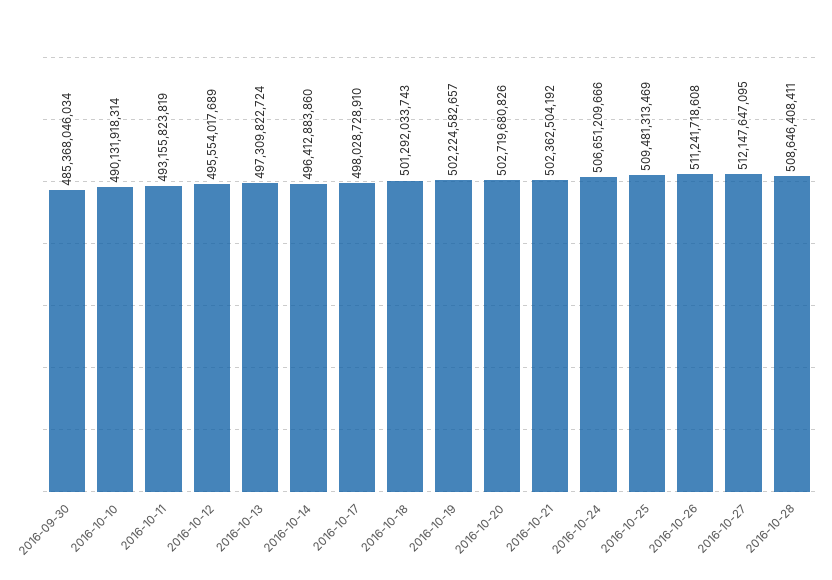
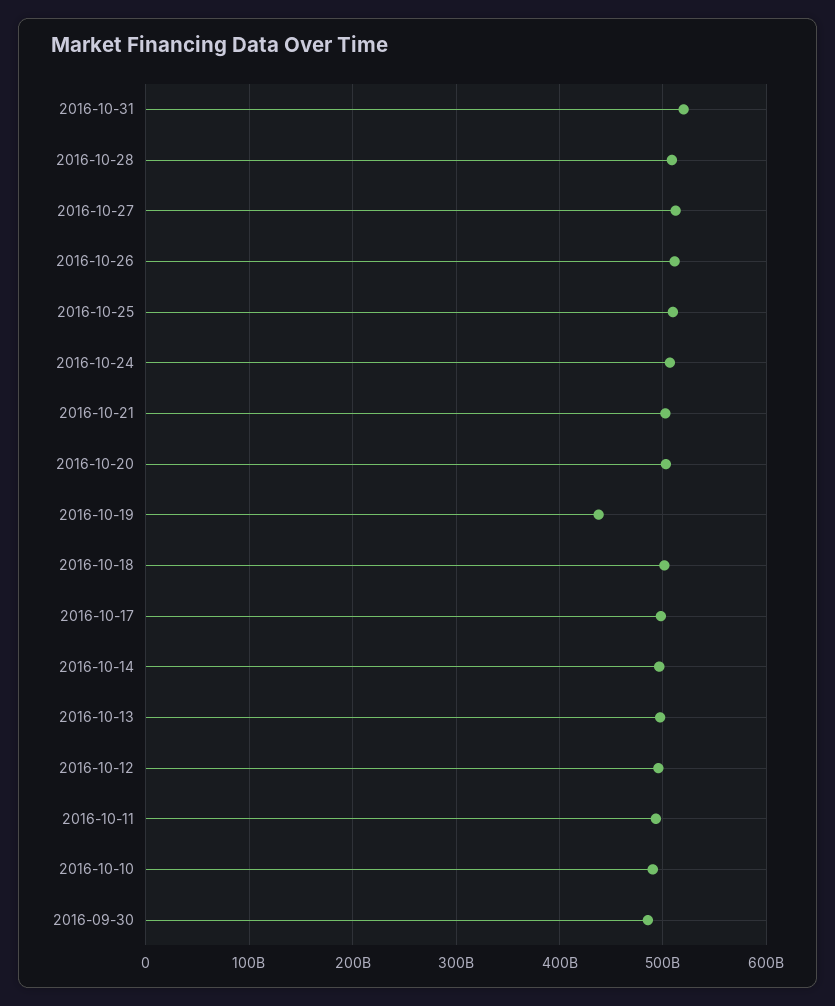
2016-10-19: 502224582657 -> 440000000000
2016-10-31: none -> 520000000000

